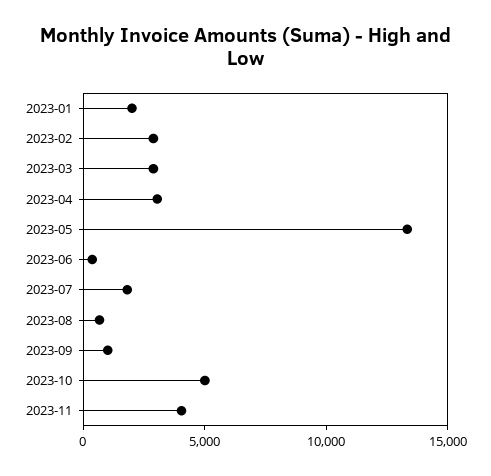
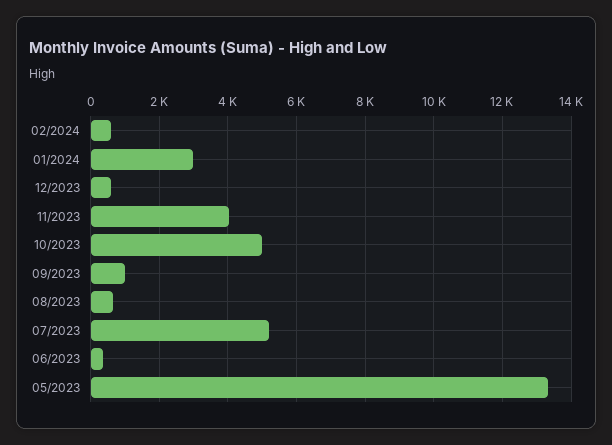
2023-01: 2000 -> none
2023-02: 3000 -> none
2023-03: 3000 -> none
2023-04: 3000 -> none
2023-07: 2000 -> 5200
02/2024: none -> 600
01/2024: none -> 3000
12/2023: none -> 600

